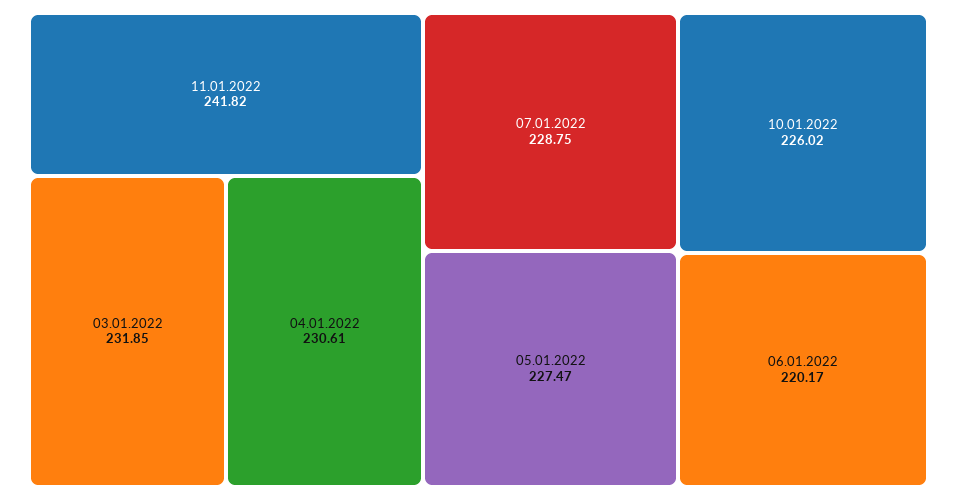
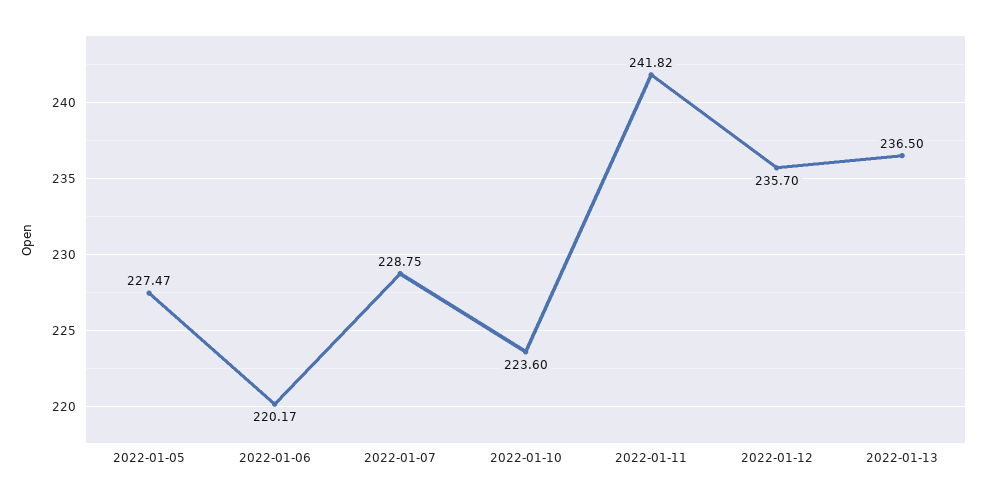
03.01.2022: 231.85 -> none
04.01.2022: 230.61 -> none
10.01.2022: 226.02 -> 223.6
2022-01-12: none -> 235.7
2022-01-13: none -> 236.5

